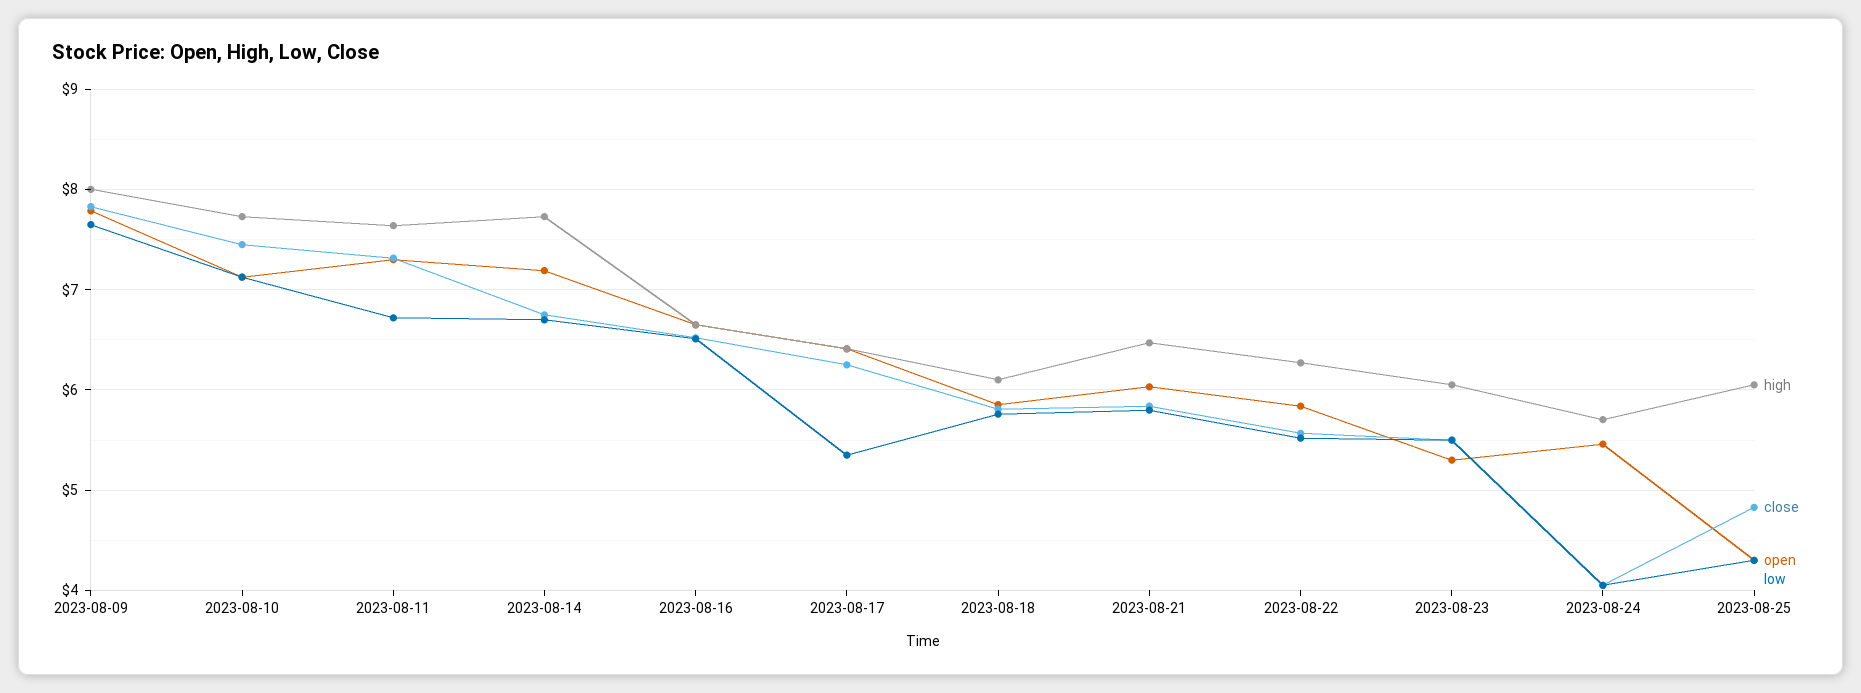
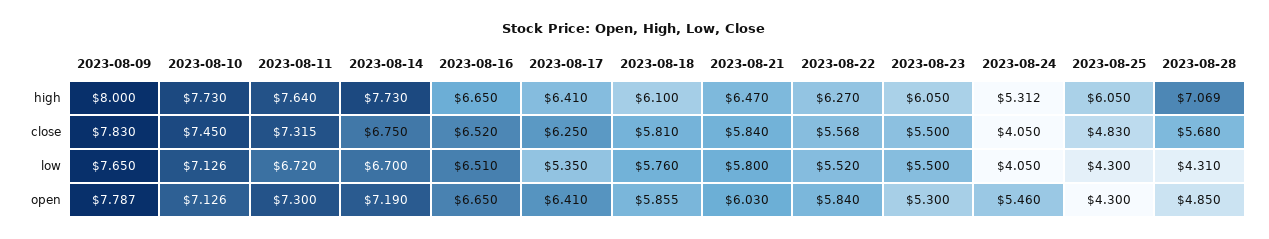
high, 2023-08-24: 5.7 -> 5.312
high, 2023-08-28: none -> 7.069
close, 2023-08-28: none -> 5.68
low, 2023-08-28: none -> 4.31
open, 2023-08-28: none -> 4.85

